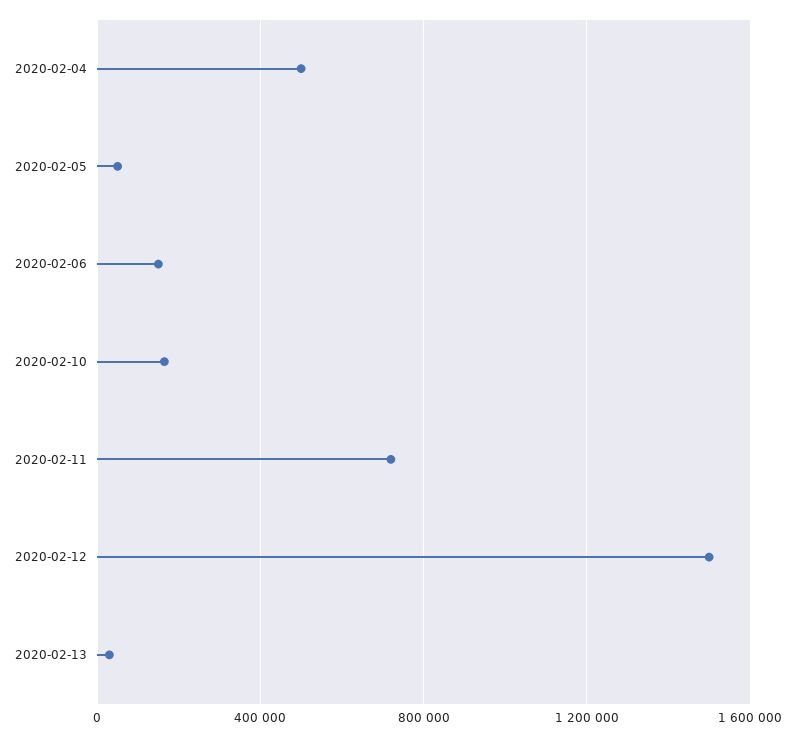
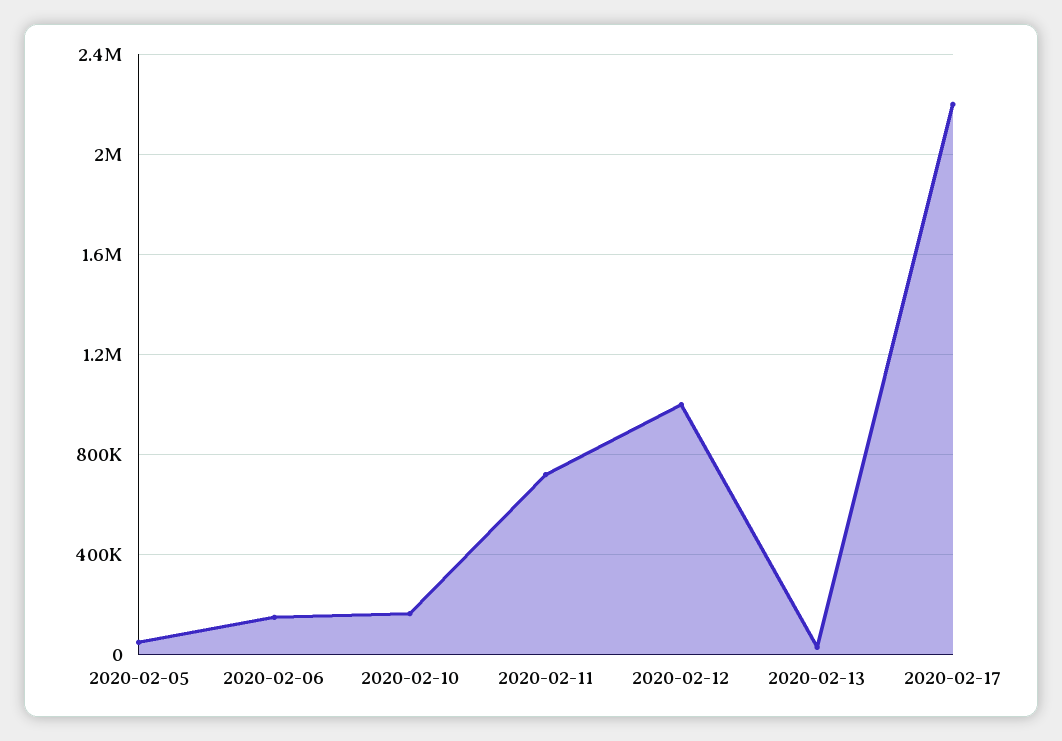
2020-02-04: 500000 -> none
2020-02-12: 1500000 -> 1000000
2020-02-17: none -> 2200000

